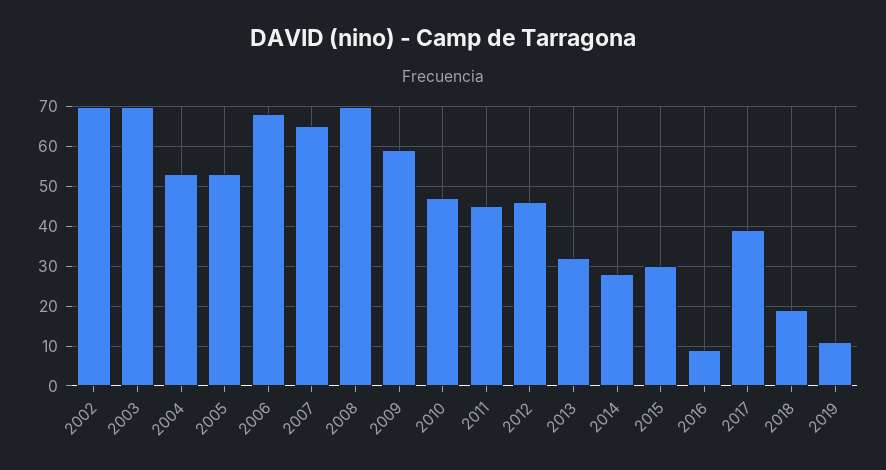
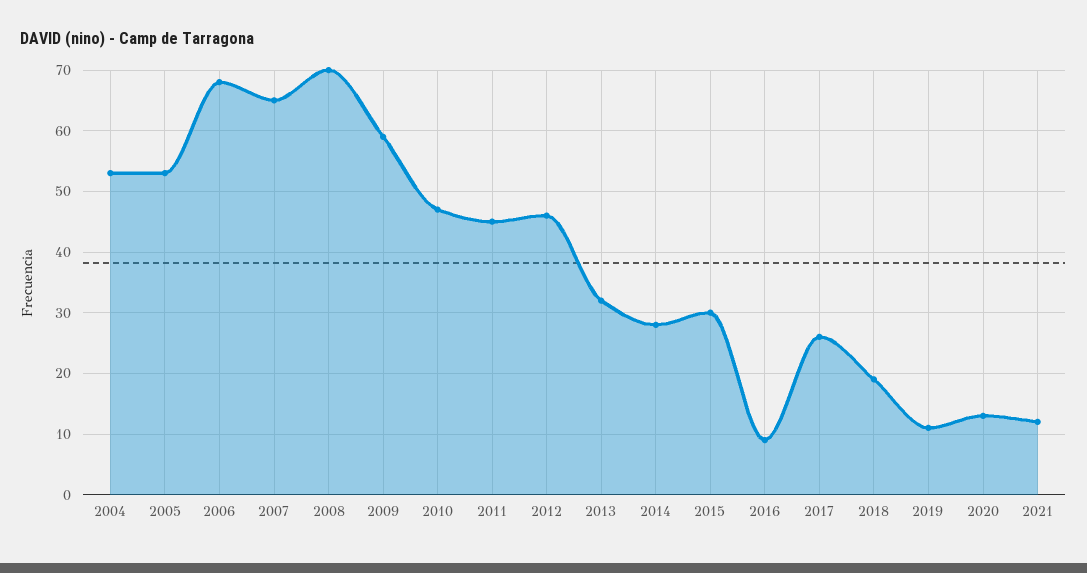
2002: 70 -> none
2003: 70 -> none
2017: 40 -> 26
2020: none -> 13
2021: none -> 12

